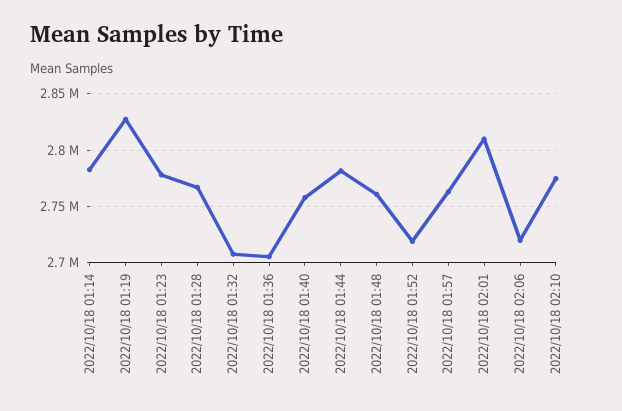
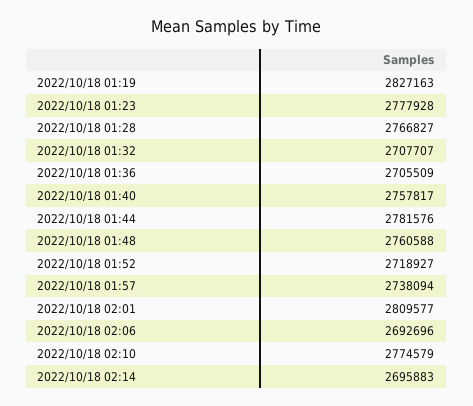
2022/10/18 01:14: 2780000 -> none
2022/10/18 01:57: 2760000 -> 2738094
2022/10/18 02:06: 2720000 -> 2692696
2022/10/18 02:14: none -> 2695883

